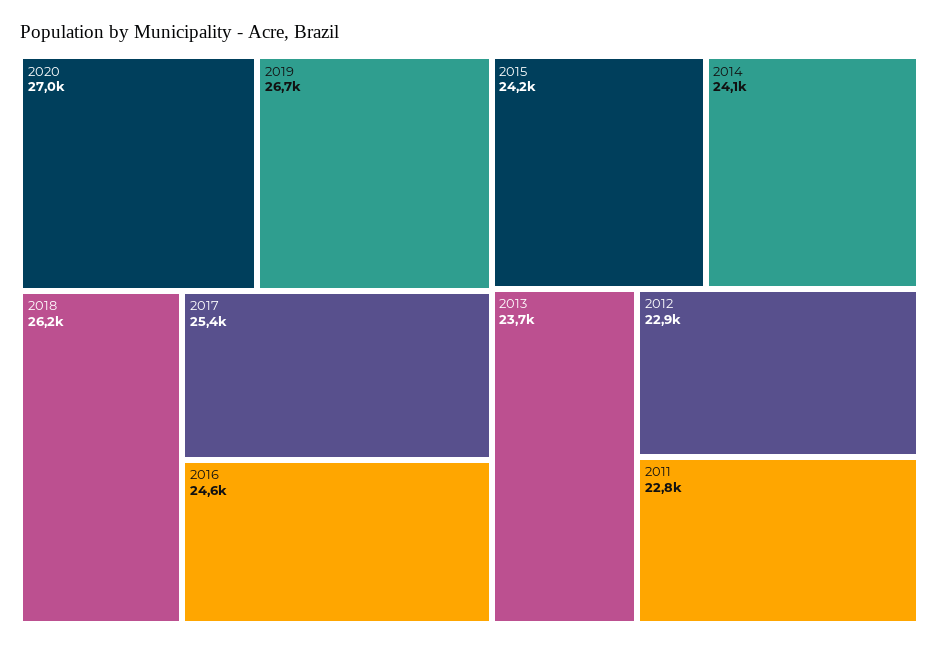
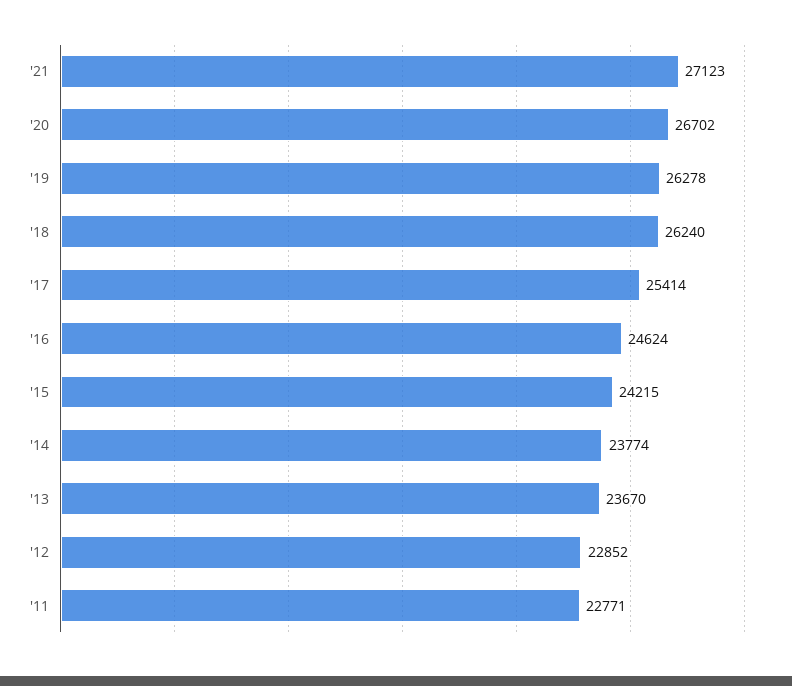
2020: 27000 -> 26702
2019: 26700 -> 26278
2014: 24100 -> 23774
'21: none -> 27123

